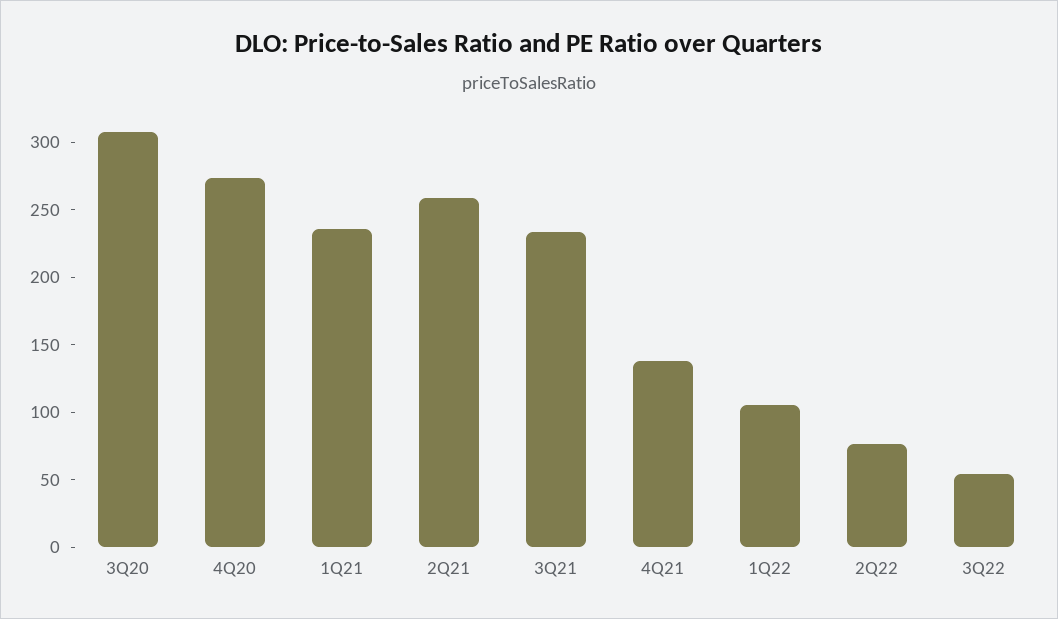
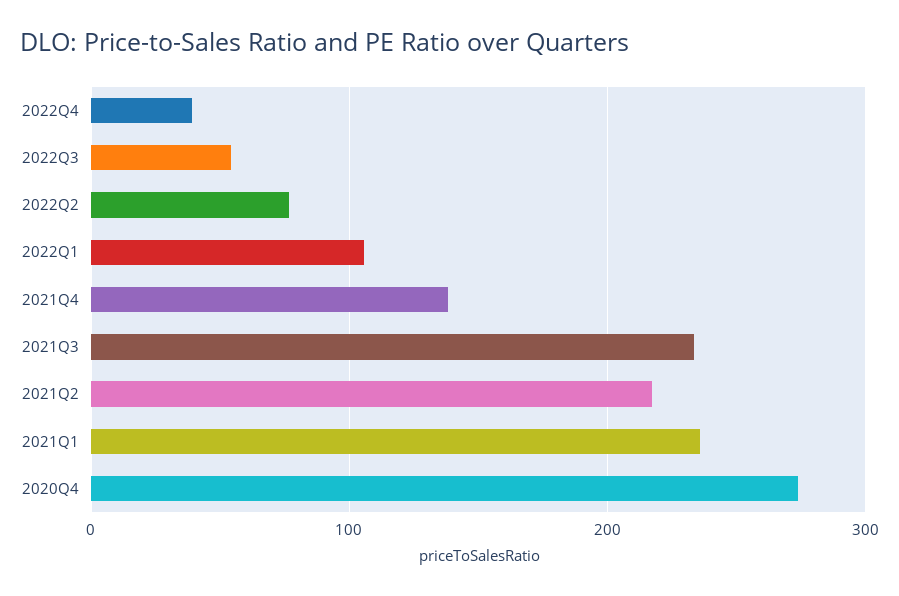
3Q20: 310 -> none
2Q21: 260 -> 220
2022Q4: none -> 40

